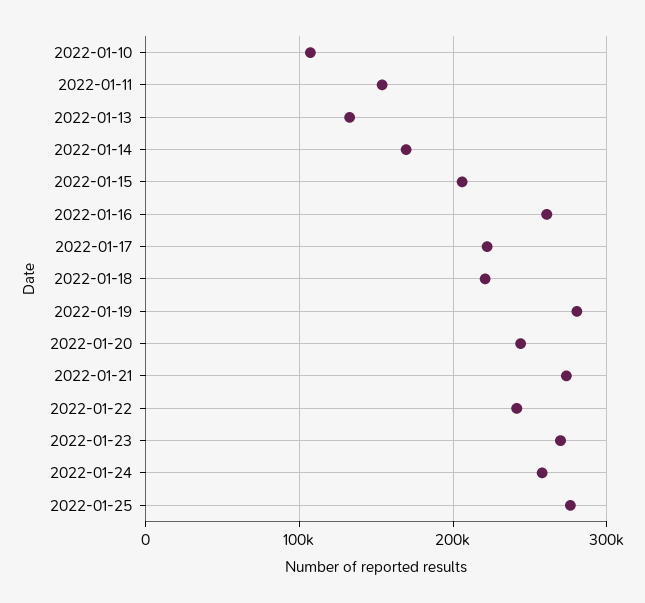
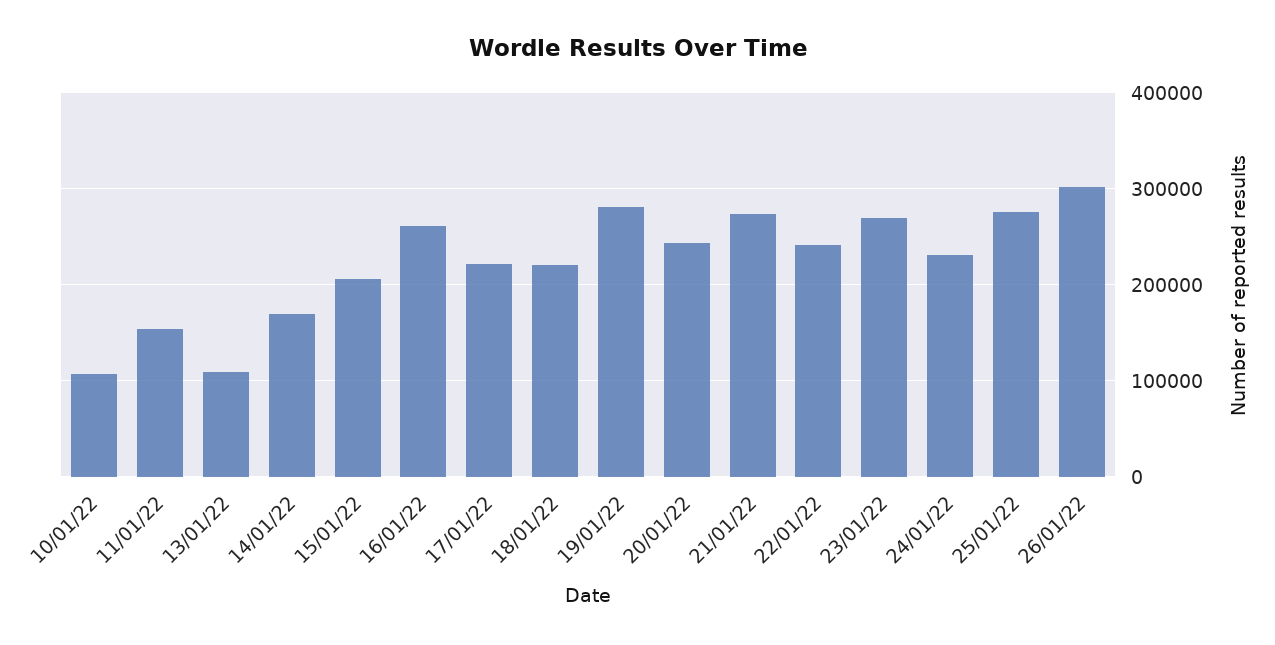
2022-01-13: 130000 -> 110000
2022-01-24: 260000 -> 230000
26/01/22: none -> 300000

